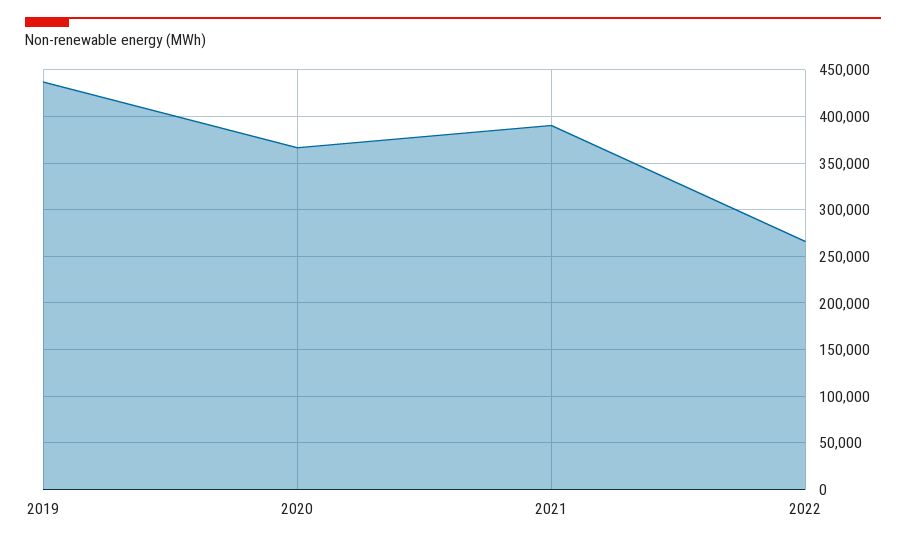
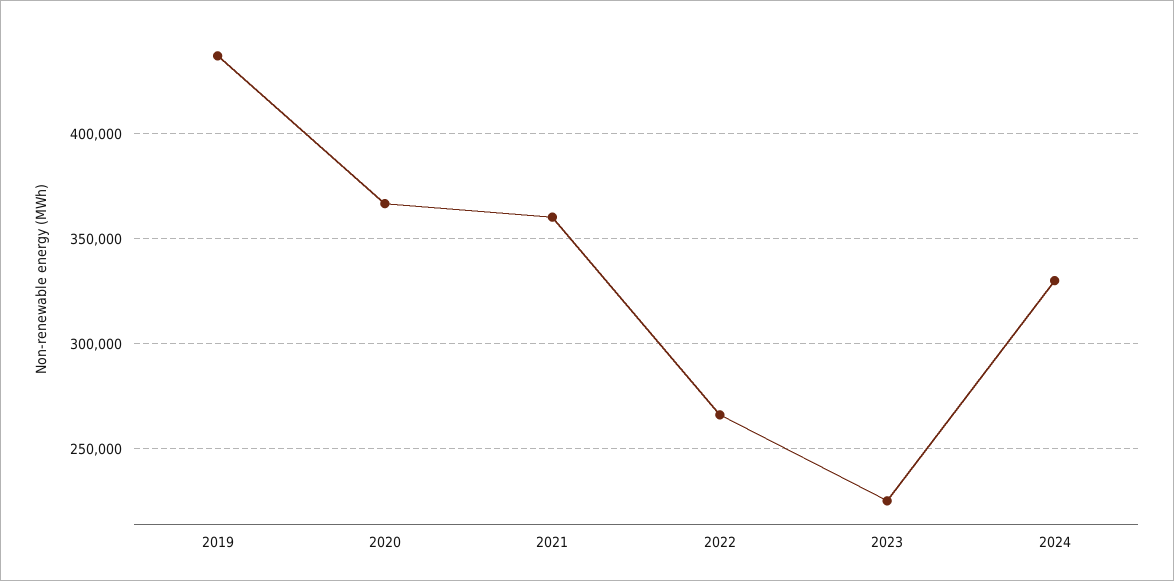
2021: 390000 -> 360000
2023: none -> 225000
2024: none -> 330000

